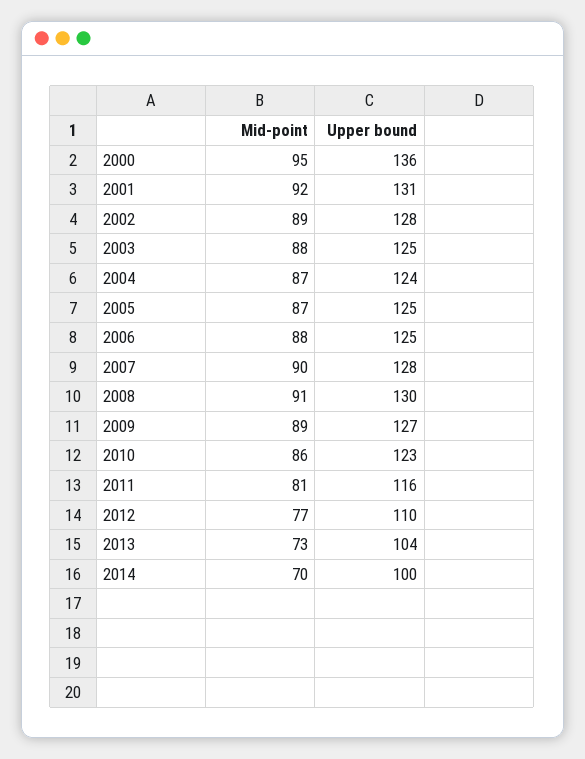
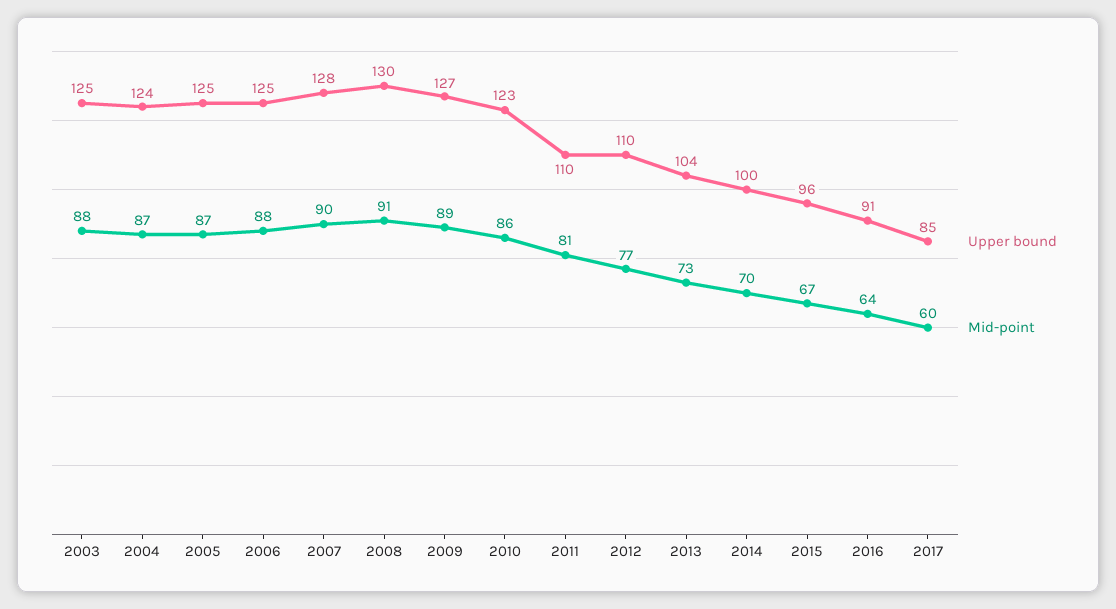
Mid-point, 2000: 95 -> none
Upper bound, 2000: 136 -> none
Mid-point, 2001: 92 -> none
Upper bound, 2001: 131 -> none
Mid-point, 2002: 89 -> none
Upper bound, 2002: 128 -> none
Upper bound, 2011: 116 -> 110
Upper bound, 2015: none -> 96
Mid-point, 2015: none -> 67
Upper bound, 2016: none -> 91
Mid-point, 2016: none -> 64
Upper bound, 2017: none -> 85
Mid-point, 2017: none -> 60

